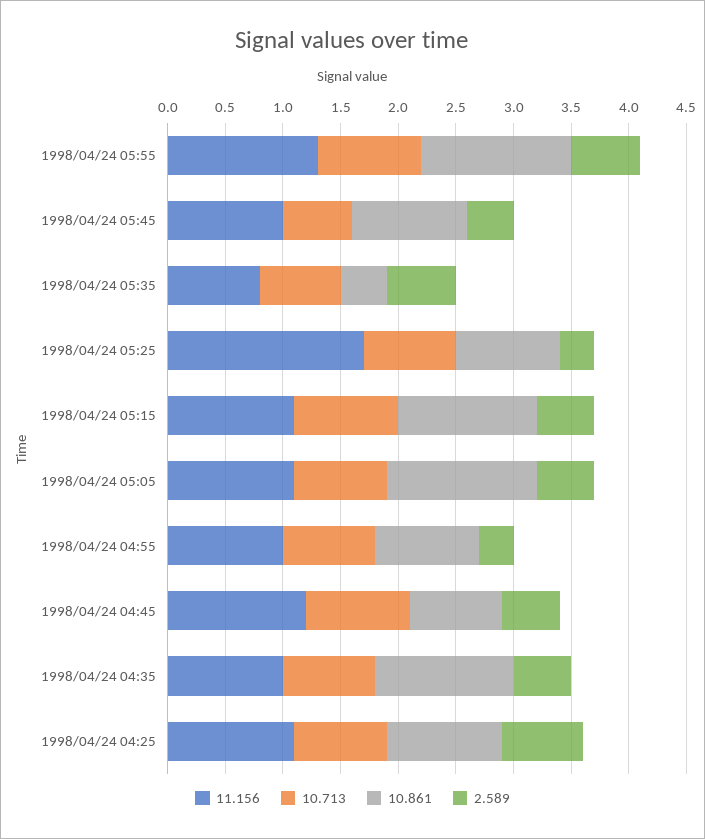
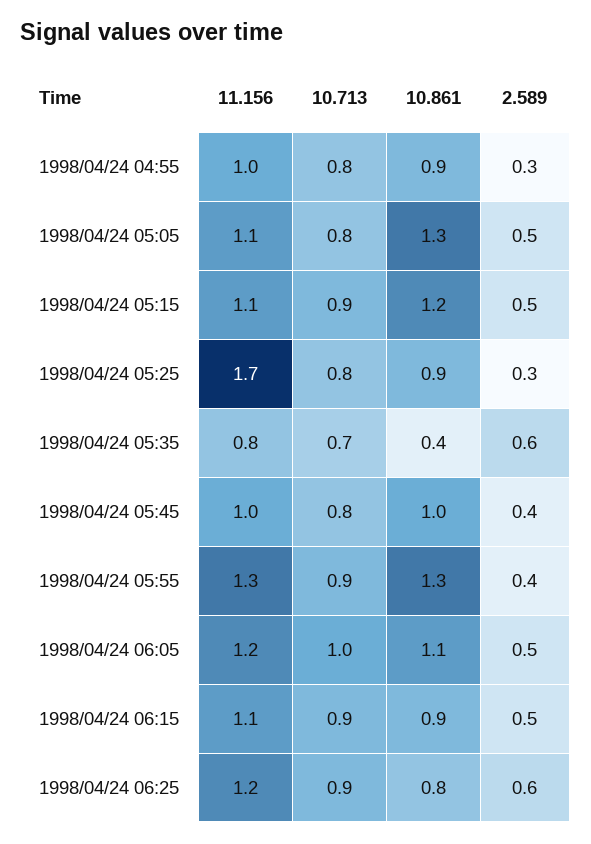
2.589, 1998/04/24 05:55: 0.6 -> 0.4
10.713, 1998/04/24 05:45: 0.6 -> 0.8
11.156, 1998/04/24 04:45: 1.2 -> none
10.713, 1998/04/24 04:45: 0.9 -> none
10.861, 1998/04/24 04:45: 0.8 -> none
2.589, 1998/04/24 04:45: 0.5 -> none
11.156, 1998/04/24 04:35: 1 -> none
10.713, 1998/04/24 04:35: 0.8 -> none
10.861, 1998/04/24 04:35: 1.2 -> none
2.589, 1998/04/24 04:35: 0.5 -> none
11.156, 1998/04/24 04:25: 1.1 -> none
10.713, 1998/04/24 04:25: 0.8 -> none
10.861, 1998/04/24 04:25: 1 -> none
2.589, 1998/04/24 04:25: 0.7 -> none
11.156, 1998/04/24 06:05: none -> 1.2
10.713, 1998/04/24 06:05: none -> 1
10.861, 1998/04/24 06:05: none -> 1.1
2.589, 1998/04/24 06:05: none -> 0.5
11.156, 1998/04/24 06:15: none -> 1.1
10.713, 1998/04/24 06:15: none -> 0.9
10.861, 1998/04/24 06:15: none -> 0.9
2.589, 1998/04/24 06:15: none -> 0.5
11.156, 1998/04/24 06:25: none -> 1.2
10.713, 1998/04/24 06:25: none -> 0.9
10.861, 1998/04/24 06:25: none -> 0.8
2.589, 1998/04/24 06:25: none -> 0.6

